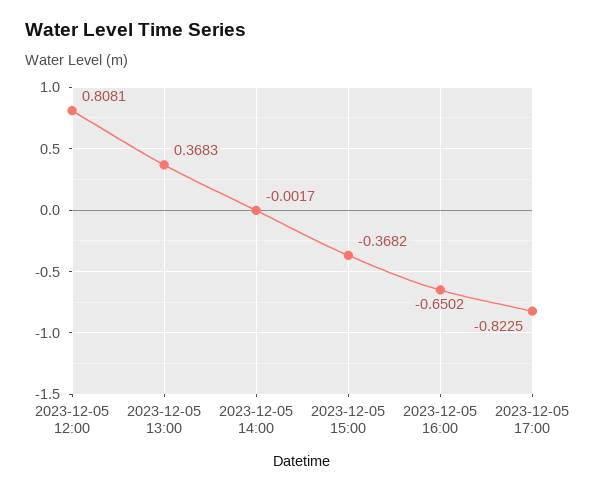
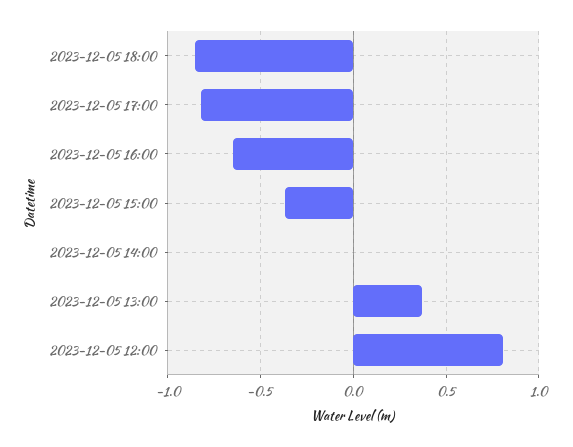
2023-12-05 18:00: none -> -0.85

